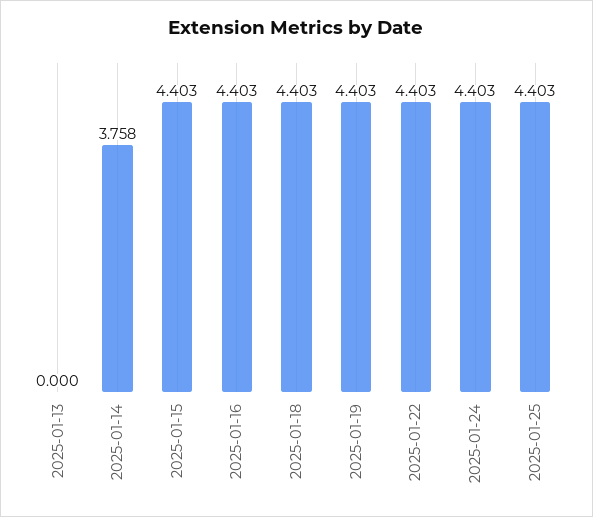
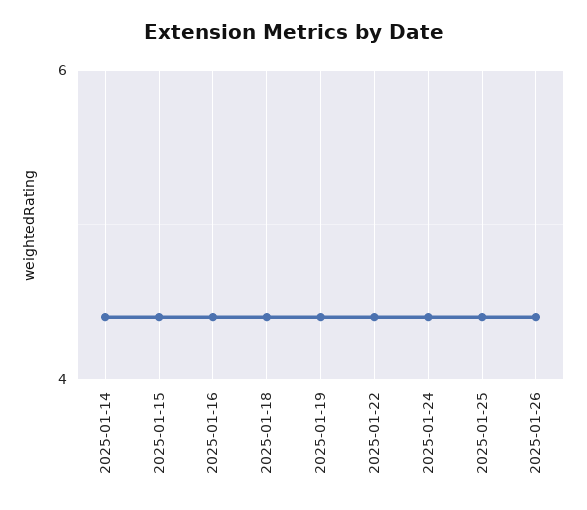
2025-01-13: 0 -> none
2025-01-14: 3.758 -> 4.4
2025-01-26: none -> 4.4

